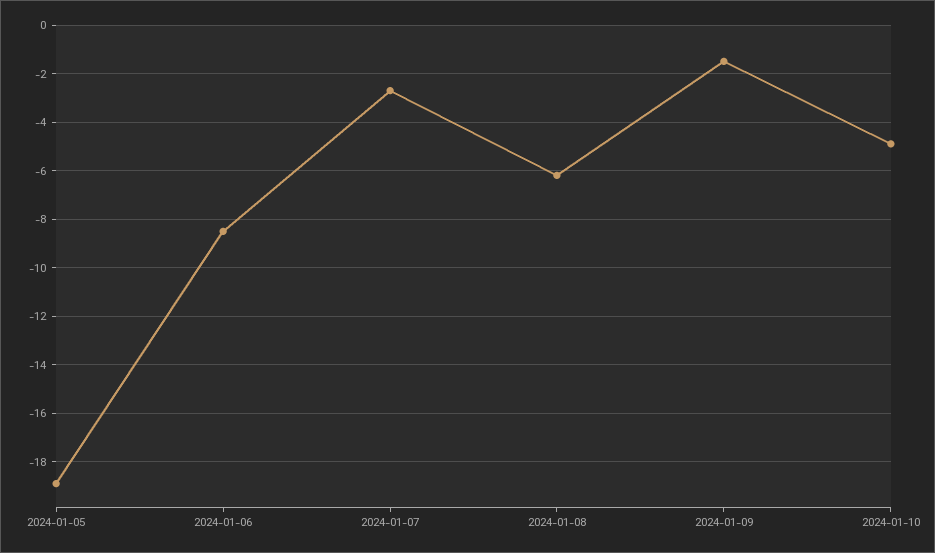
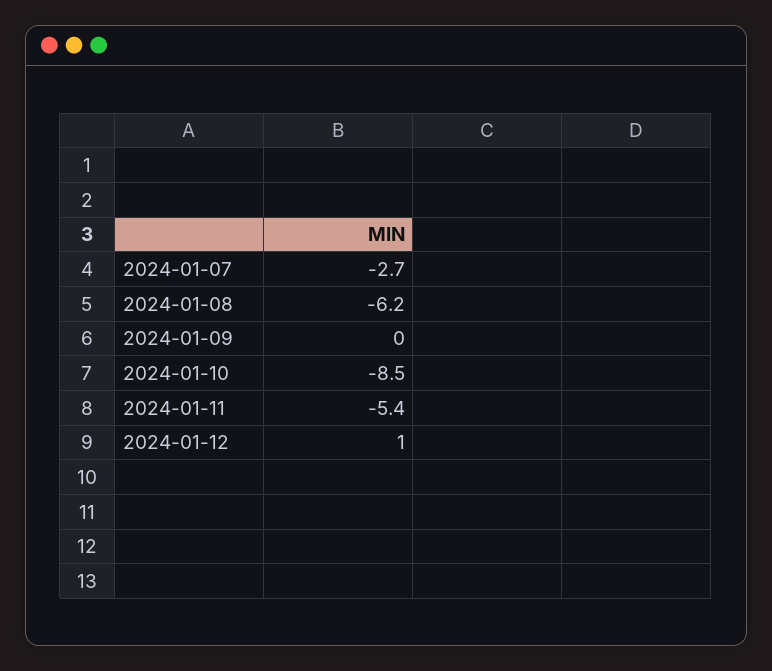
2024-01-05: -19 -> none
2024-01-06: -8.5 -> none
2024-01-09: -1.5 -> 0
2024-01-10: -5 -> -8.5
2024-01-11: none -> -5.4
2024-01-12: none -> 1

